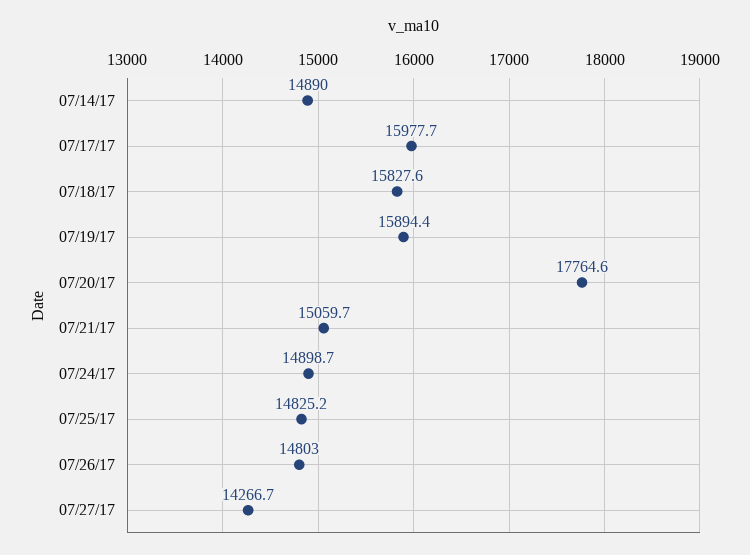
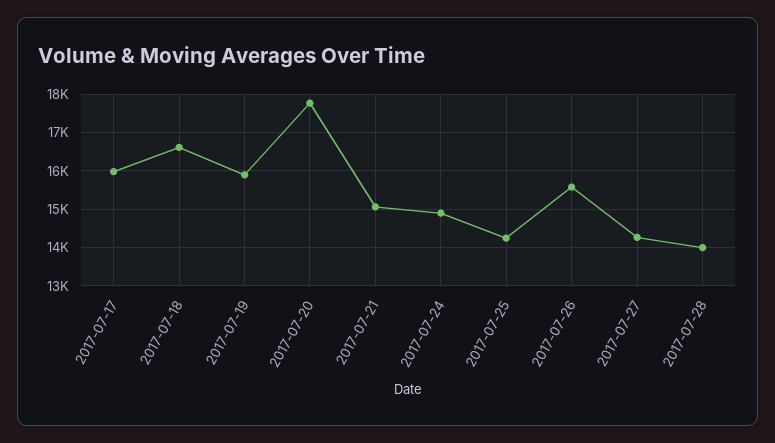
07/14/17: 14890 -> none
07/18/17: 15827.6 -> 16600
07/25/17: 14825.2 -> 14200
07/26/17: 14803 -> 15600
2017-07-28: none -> 14000

